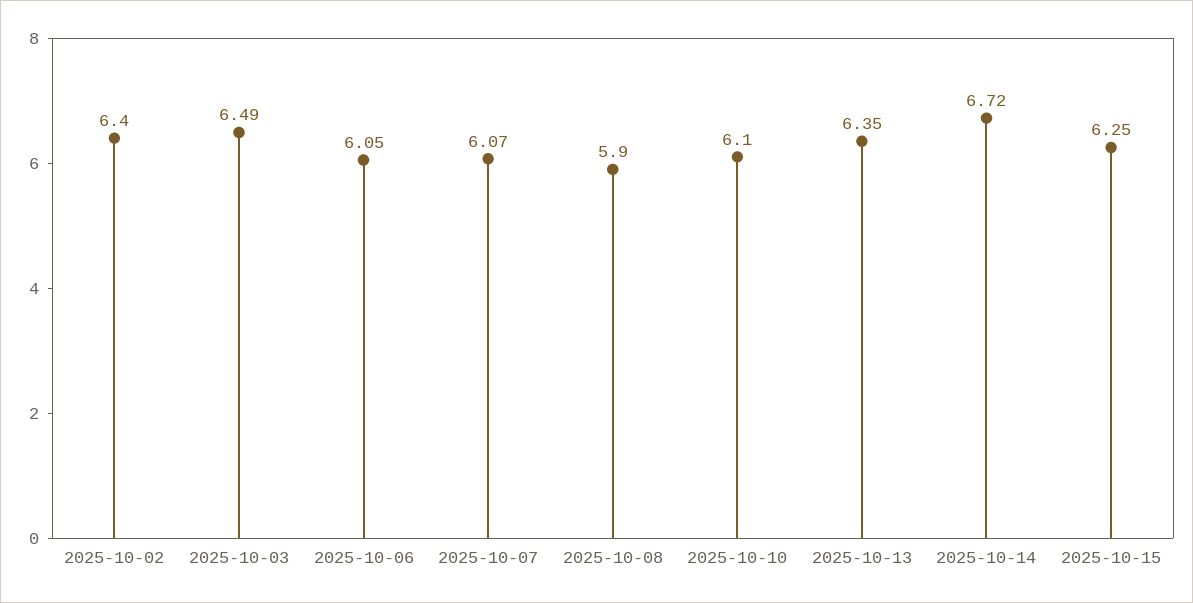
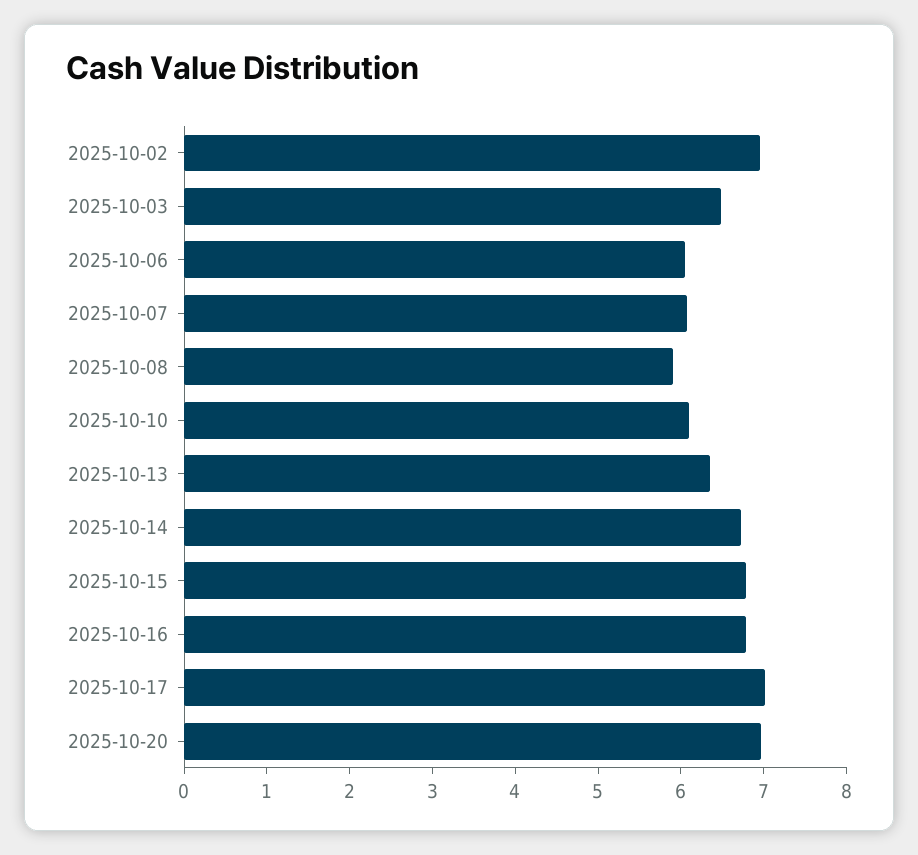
2025-10-02: 6.4 -> 7
2025-10-15: 6.25 -> 6.8
2025-10-16: none -> 6.8
2025-10-17: none -> 7
2025-10-20: none -> 7

